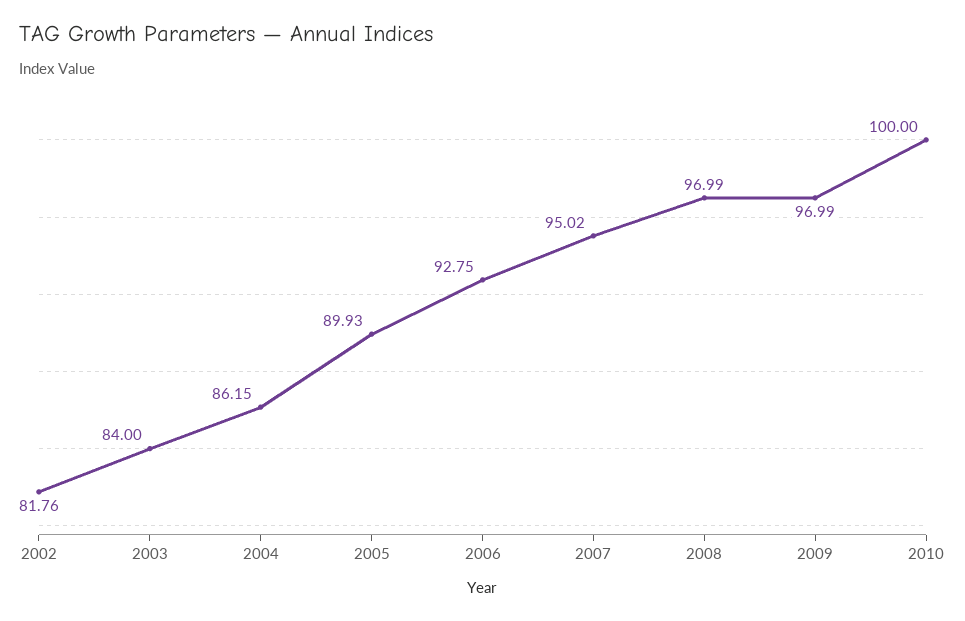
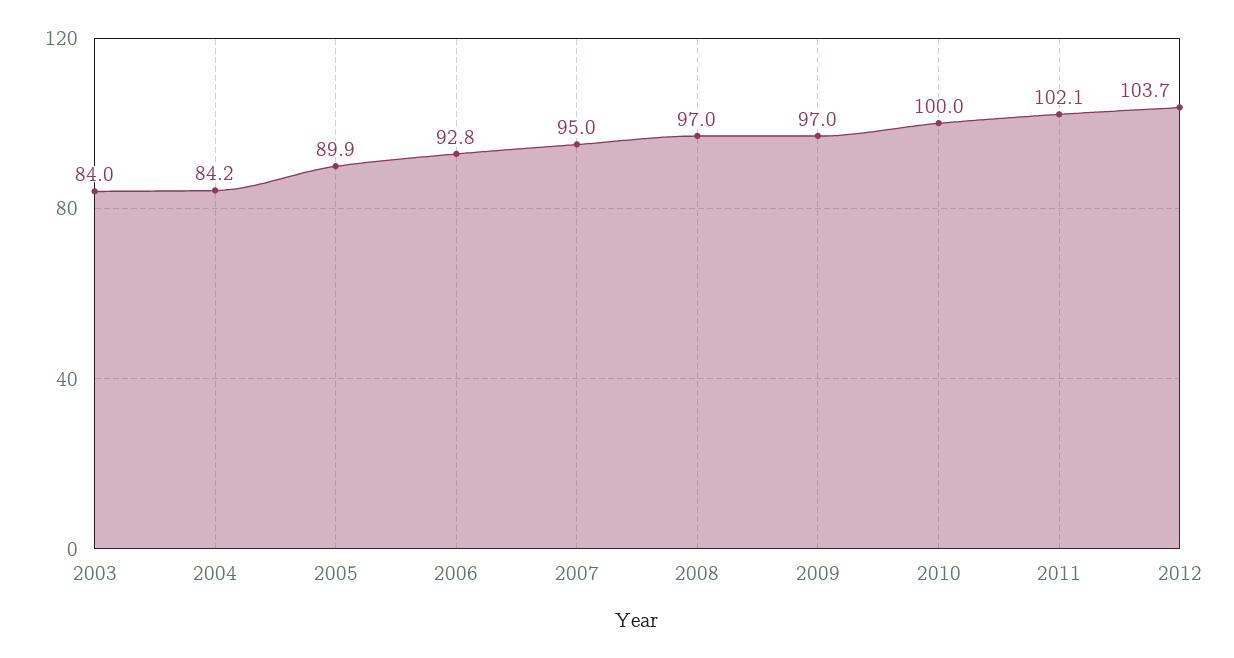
2002: 81.76 -> none
2004: 86.15 -> 84.2
2011: none -> 102.1
2012: none -> 103.7

